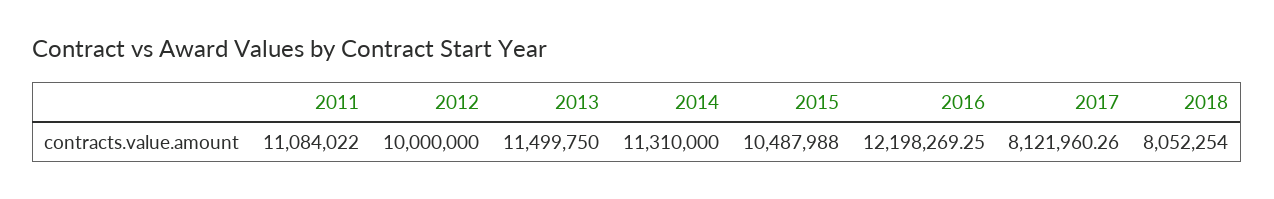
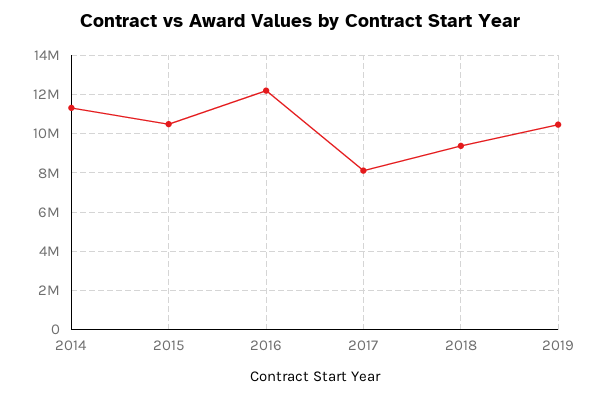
2011: 11084022 -> none
2012: 10000000 -> none
2013: 11499750 -> none
2018: 8052254 -> 9500000
2019: none -> 10500000

